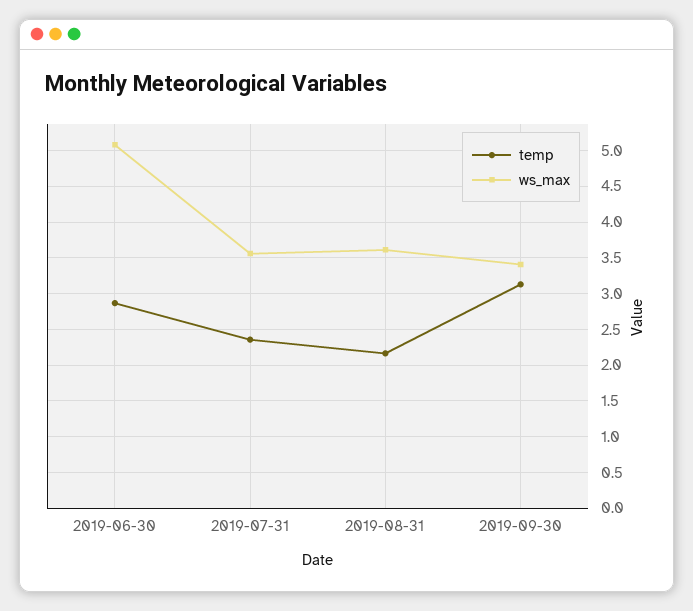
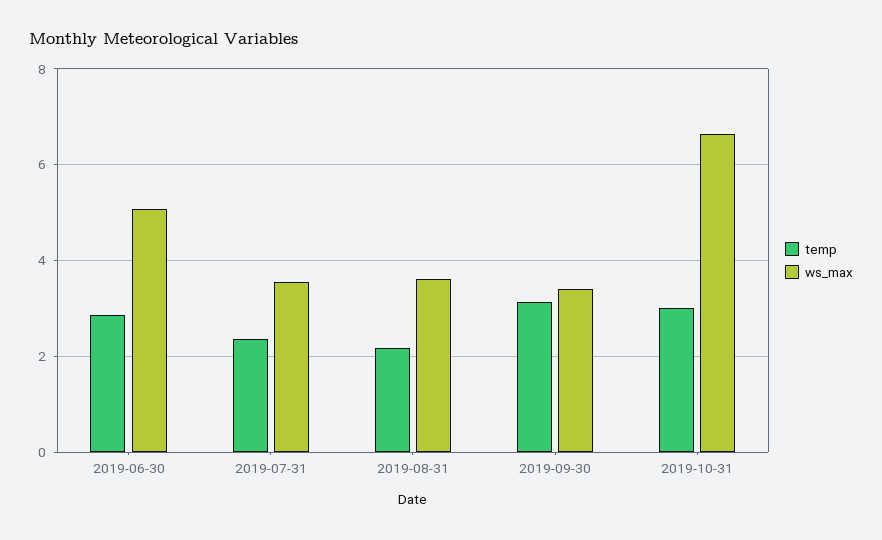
temp, 2019-10-31: none -> 3
ws_max, 2019-10-31: none -> 6.6

